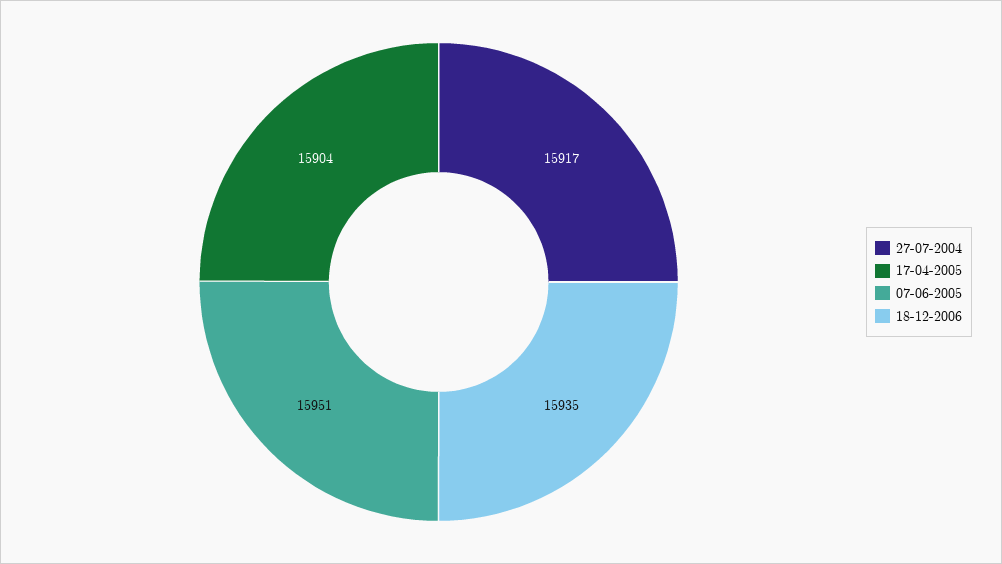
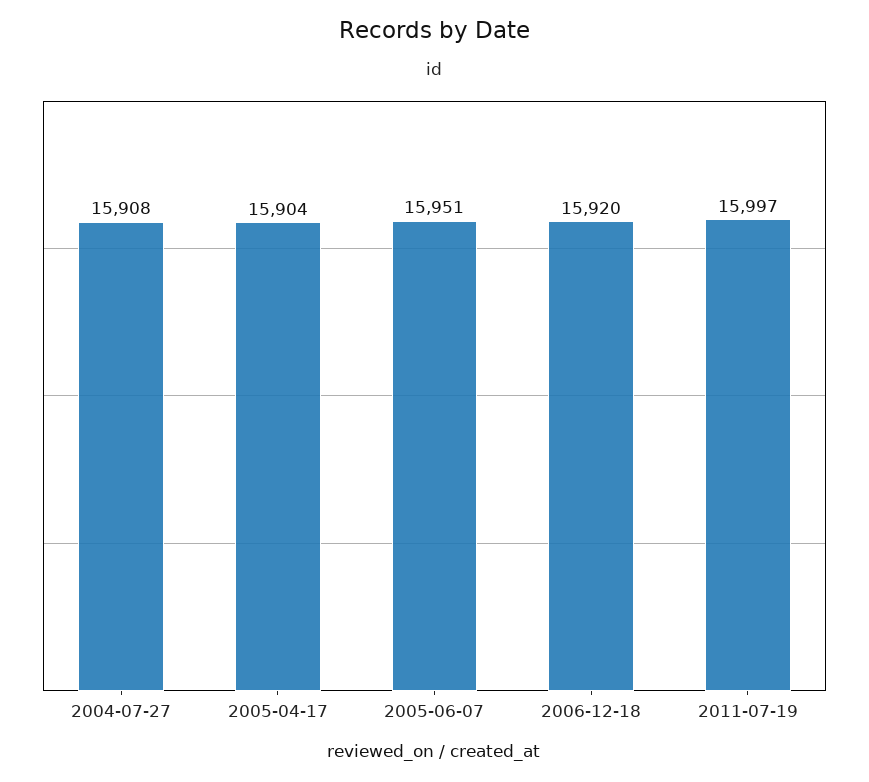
27-07-2004: 15917 -> 15908
18-12-2006: 15935 -> 15920
2011-07-19: none -> 15997

